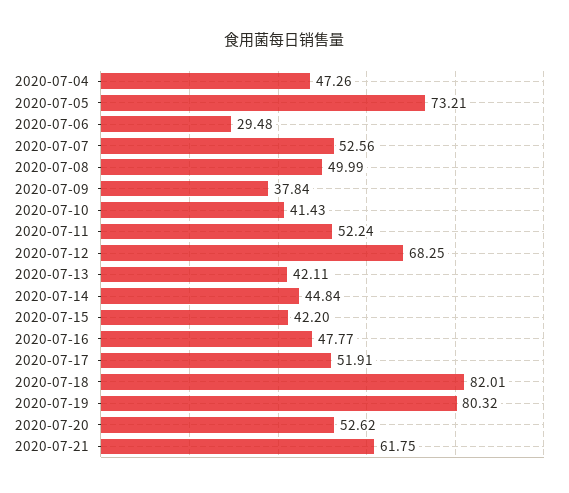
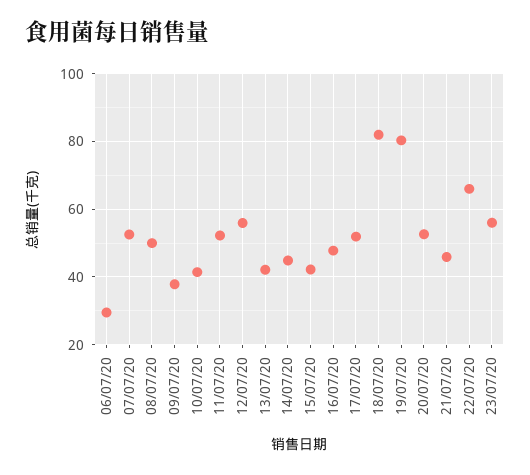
2020-07-04: 47.26 -> none
2020-07-05: 73.21 -> none
2020-07-12: 68.25 -> 56
2020-07-21: 61.75 -> 46
22/07/20: none -> 66
23/07/20: none -> 56

